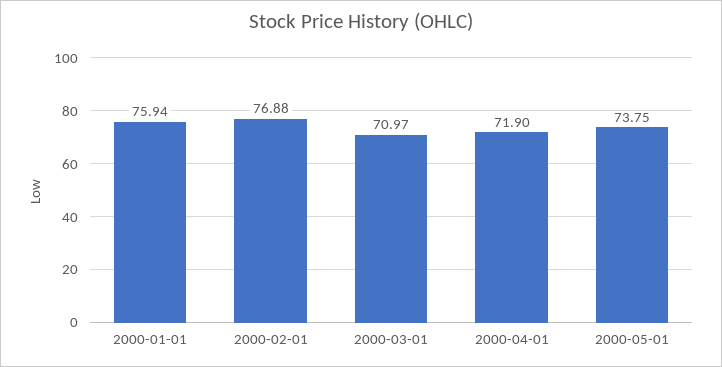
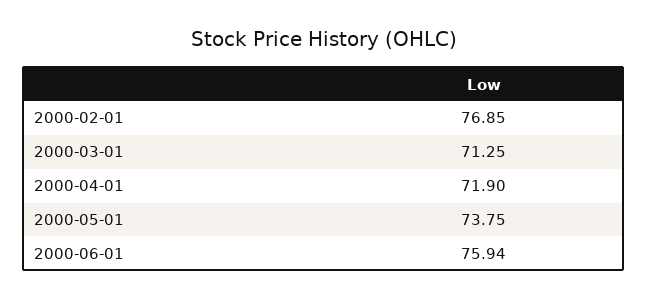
2000-01-01: 75.94 -> none
2000-02-01: 76.88 -> 76.85
2000-03-01: 70.97 -> 71.25
2000-06-01: none -> 75.94

